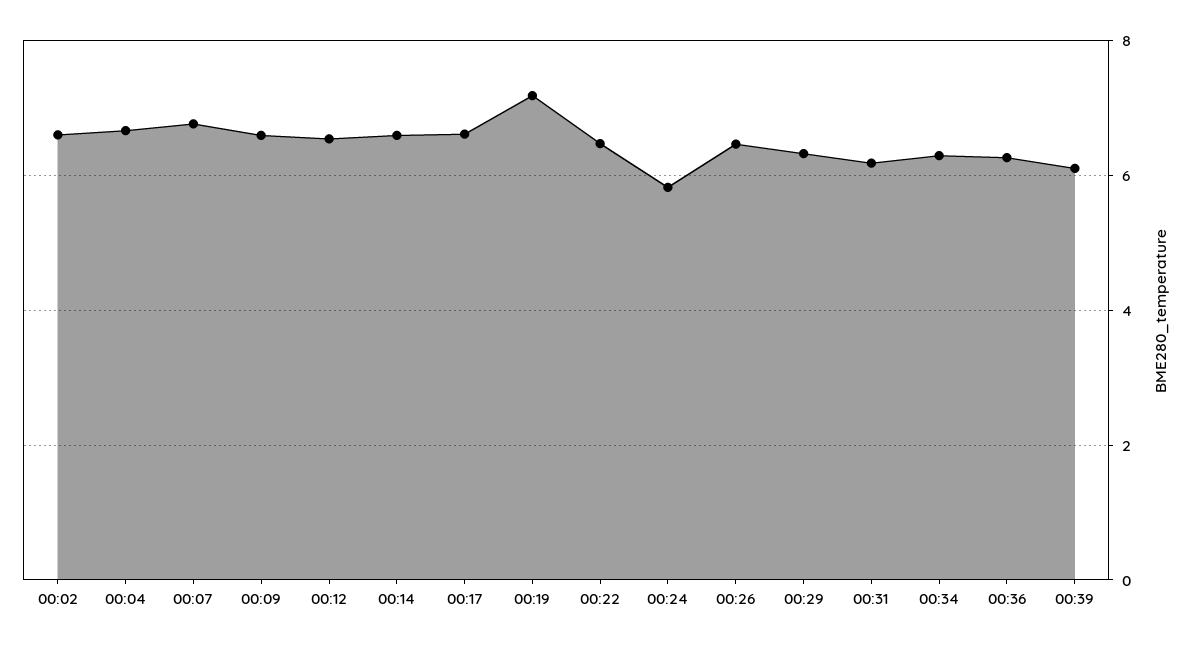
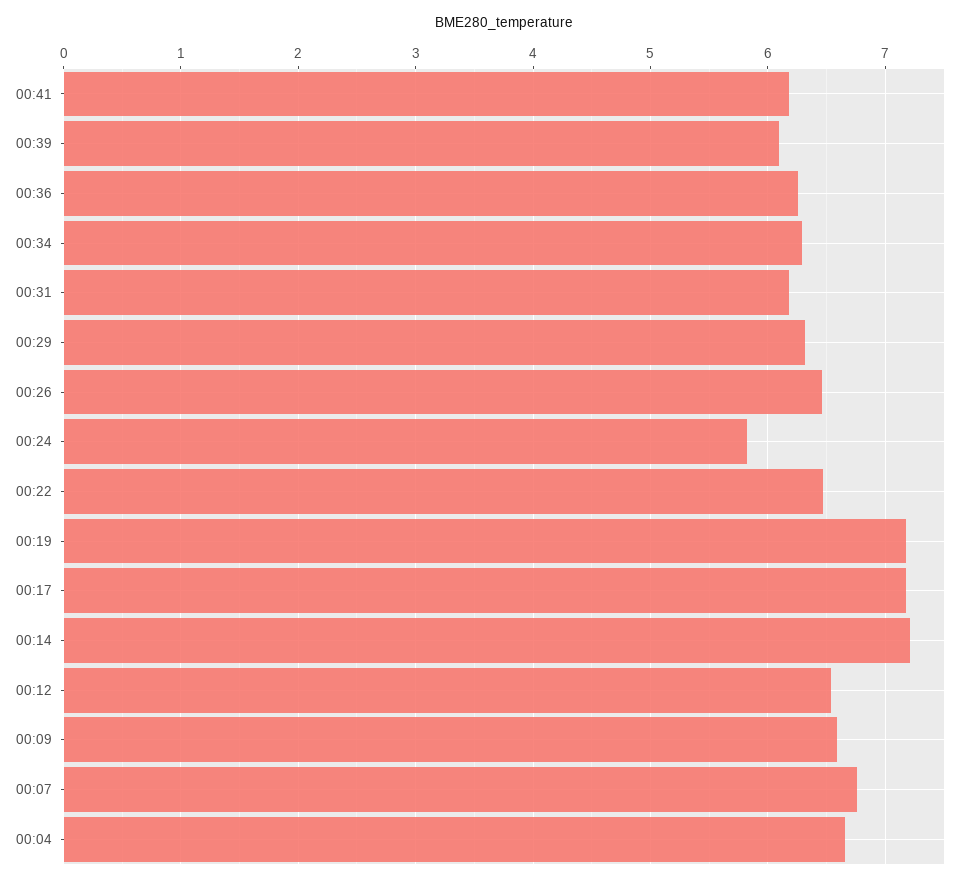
00:02: 6.6 -> none
00:14: 6.6 -> 7.2
00:17: 6.6 -> 7.2
00:41: none -> 6.2

